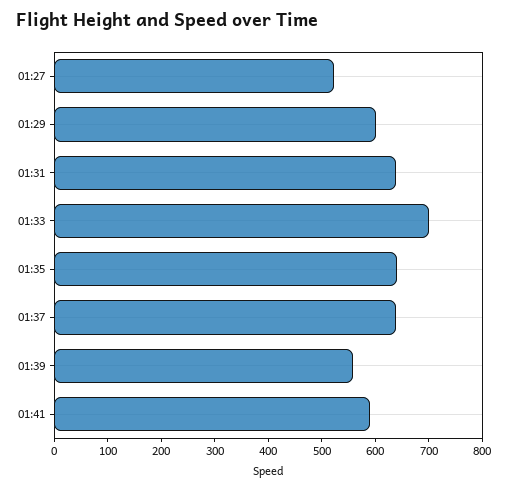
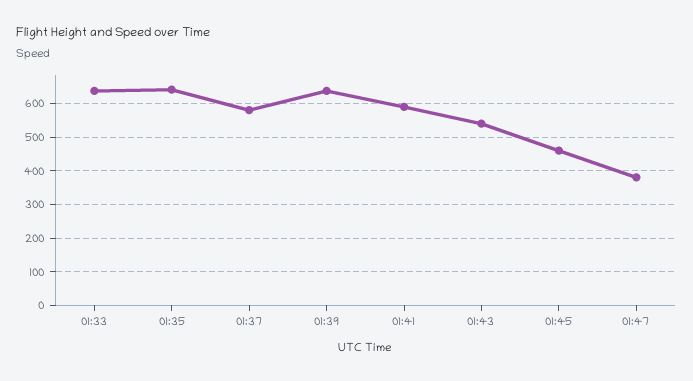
01:27: 520 -> none
01:29: 600 -> none
01:31: 640 -> none
01:33: 700 -> 640
01:37: 640 -> 580
01:39: 560 -> 640
01:43: none -> 540
01:45: none -> 460
01:47: none -> 380

